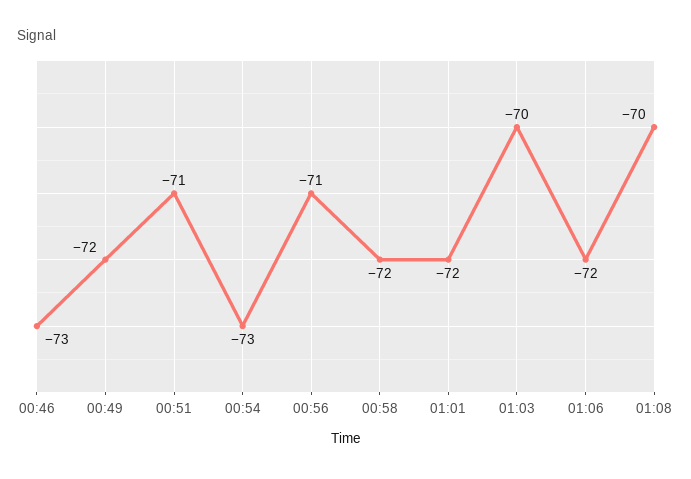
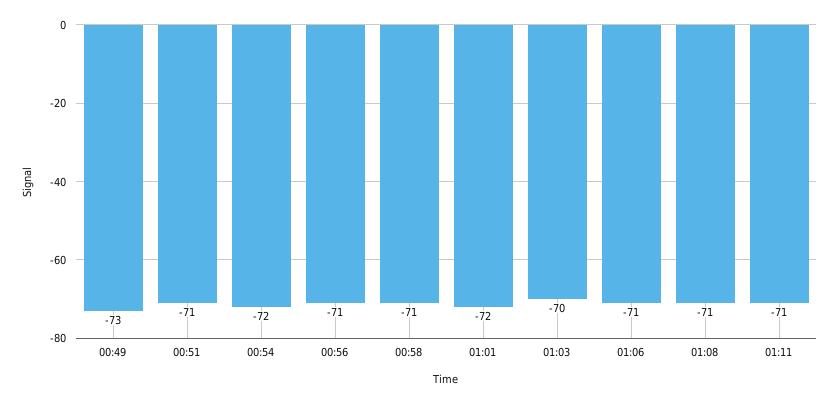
00:46: -73 -> none
00:49: -72 -> -73
00:54: -73 -> -72
00:58: -72 -> -71
01:06: -72 -> -71
01:08: -70 -> -71
01:11: none -> -71

